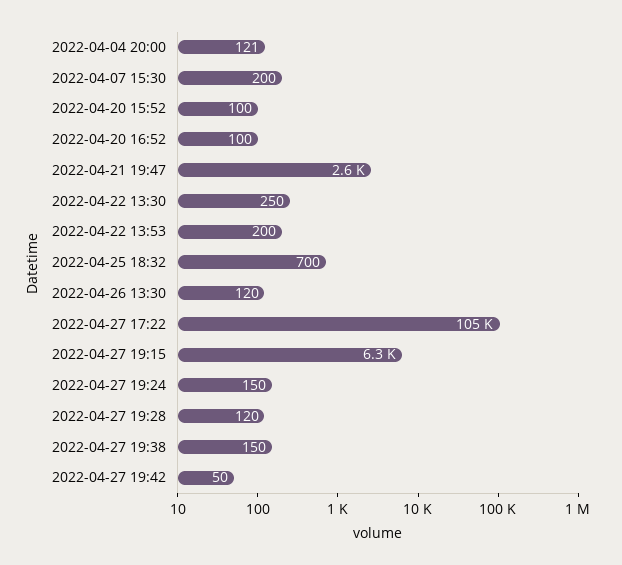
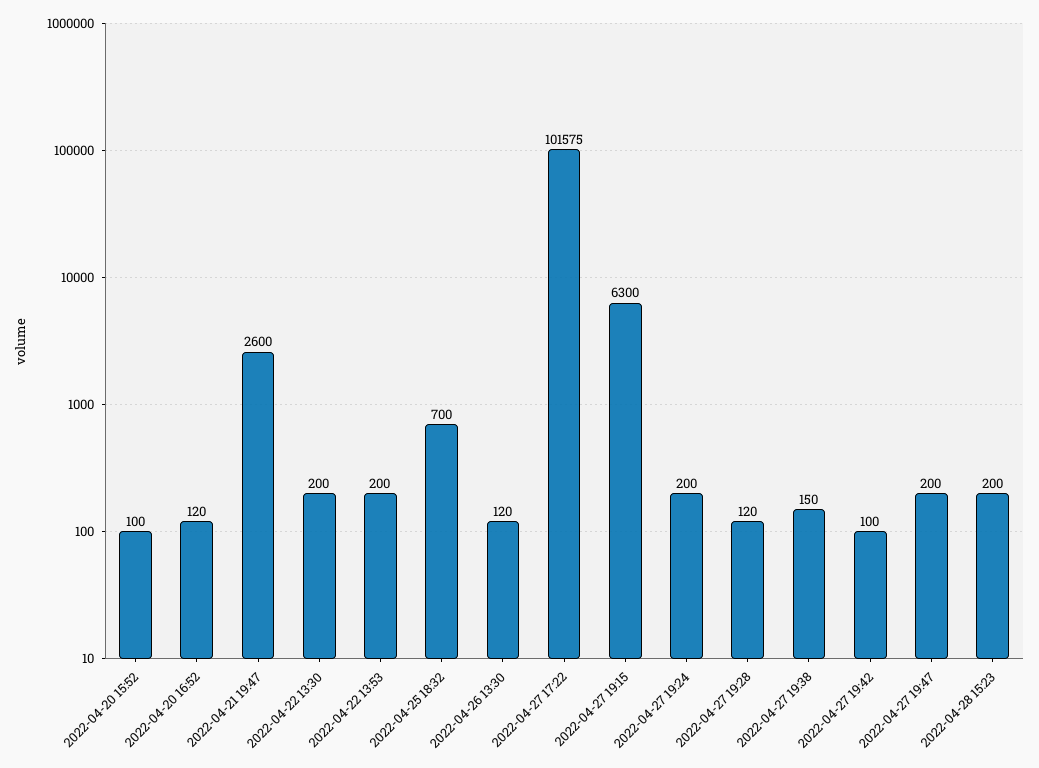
2022-04-04 20:00: 121 -> none
2022-04-07 15:30: 200 -> none
2022-04-20 16:52: 100 -> 120
2022-04-22 13:30: 250 -> 200
2022-04-27 17:22: 105000 -> 101575
2022-04-27 19:24: 150 -> 200
2022-04-27 19:42: 50 -> 100
2022-04-27 19:47: none -> 200
2022-04-28 15:23: none -> 200

